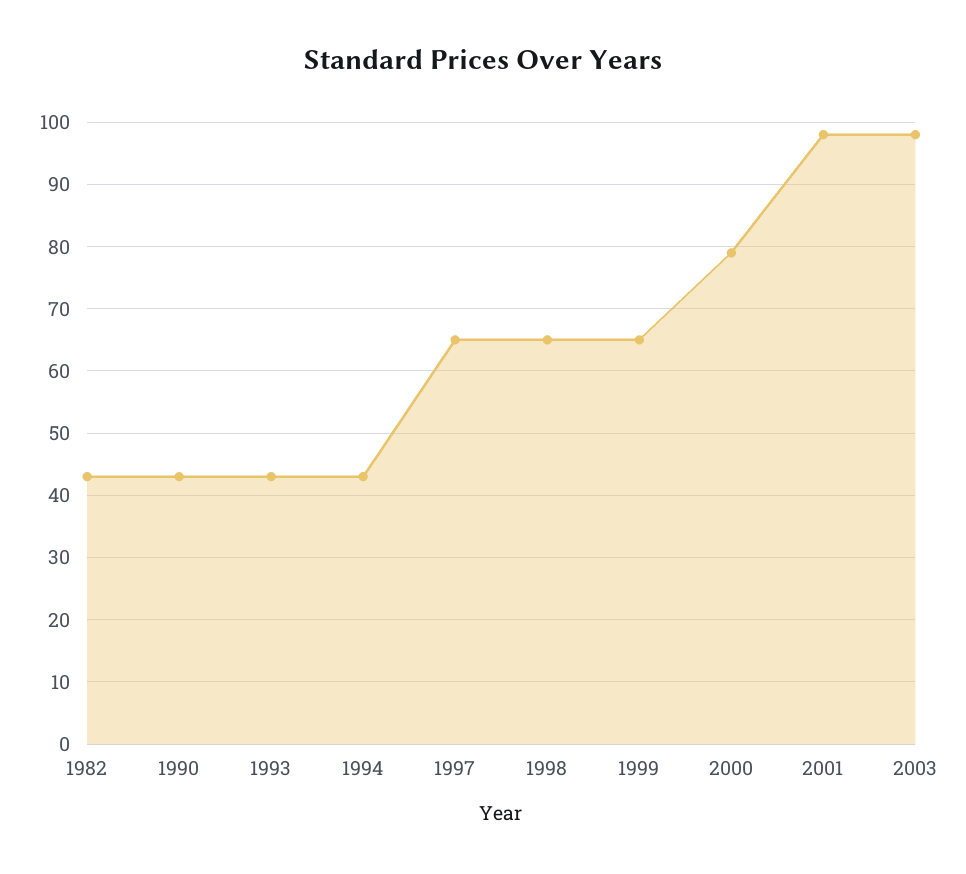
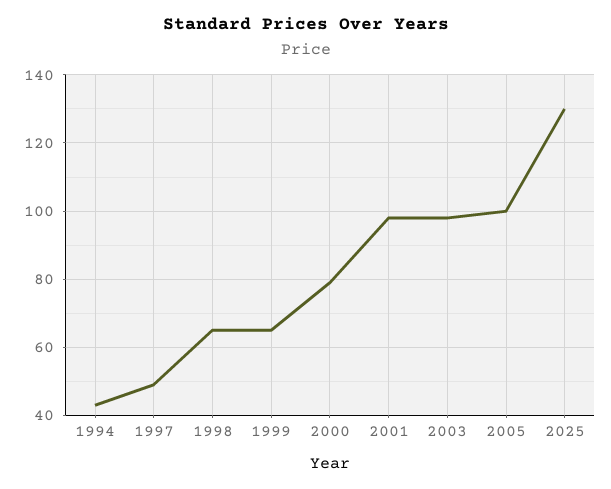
1982: 43 -> none
1990: 43 -> none
1993: 43 -> none
1997: 65 -> 50
2005: none -> 100
2025: none -> 130

